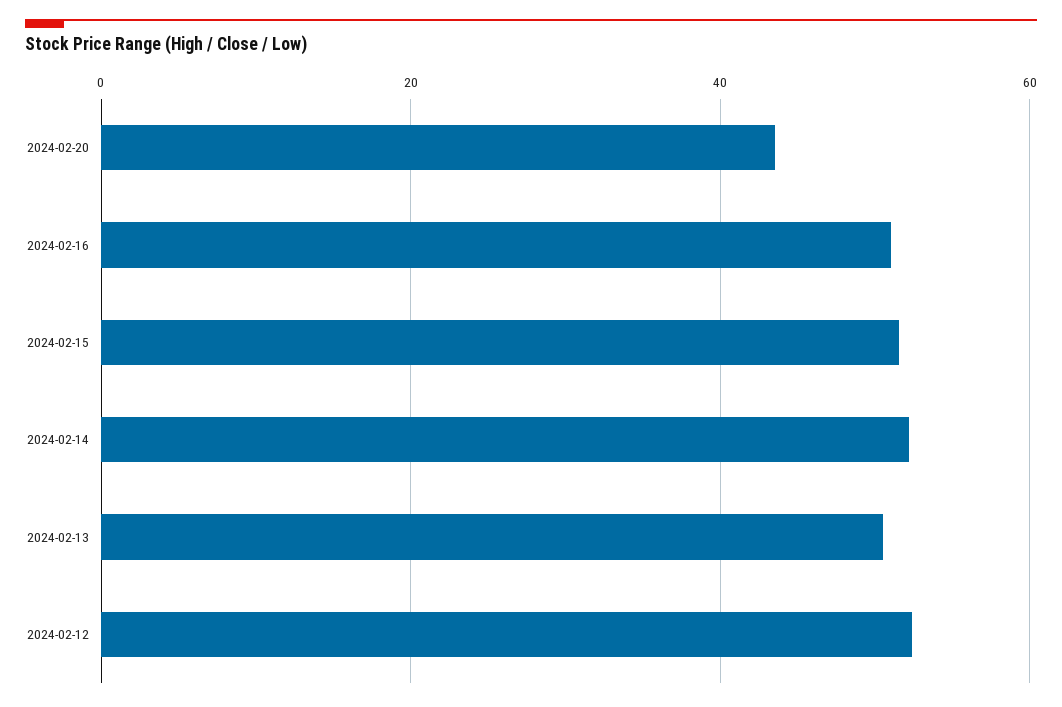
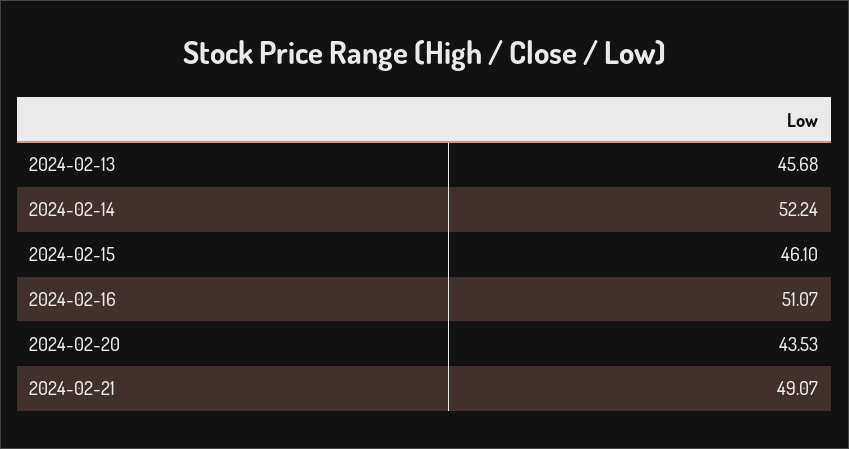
2024-02-15: 52 -> 46.1
2024-02-13: 50 -> 45.68
2024-02-12: 52 -> none
2024-02-21: none -> 49.07

